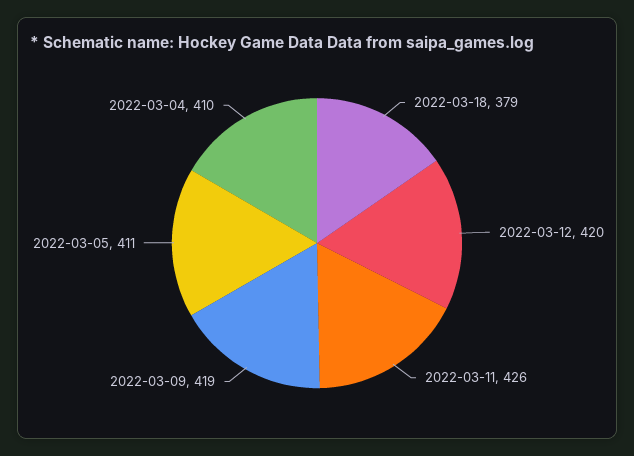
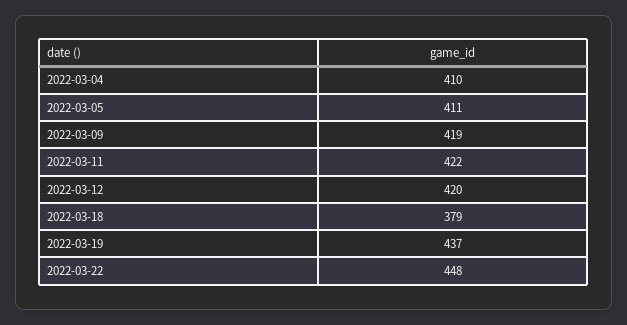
2022-03-11: 426 -> 422
2022-03-19: none -> 437
2022-03-22: none -> 448

